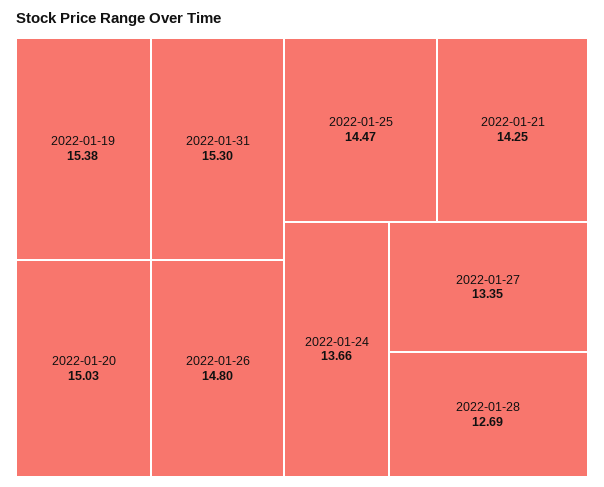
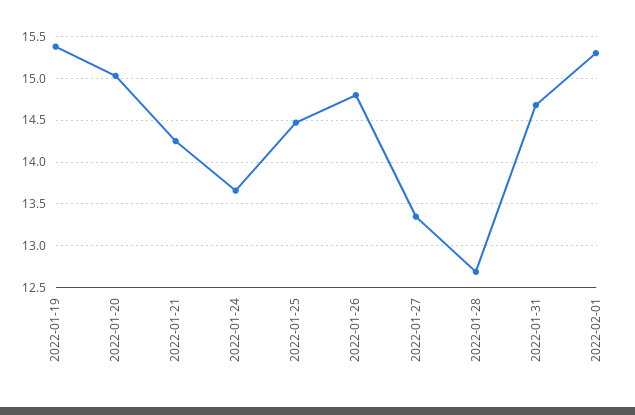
2022-01-31: 15.3 -> 14.7
2022-02-01: none -> 15.3

